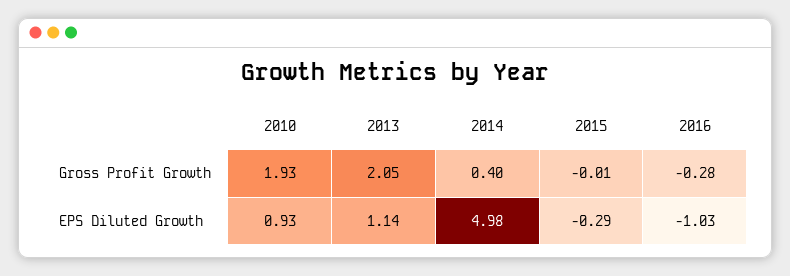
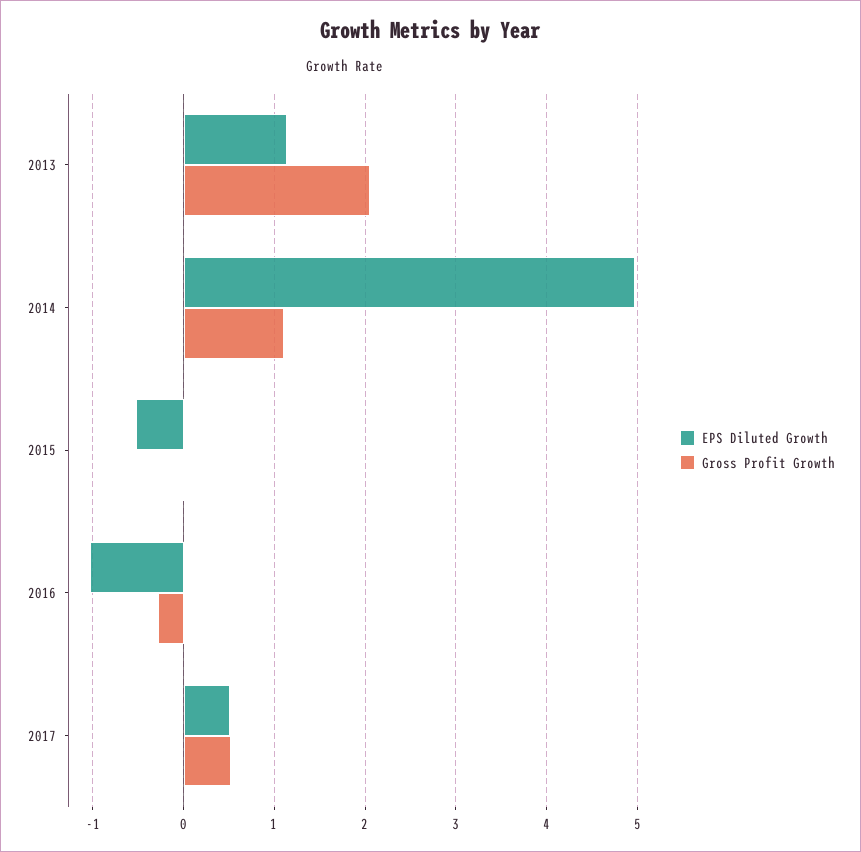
Gross Profit Growth, 2010: 1.93 -> none
Gross Profit Growth, 2014: 0.4 -> 1.1
EPS Diluted Growth, 2010: 0.93 -> none
EPS Diluted Growth, 2015: -0.29 -> -0.5
EPS Diluted Growth, 2017: none -> 0.5
Gross Profit Growth, 2017: none -> 0.5

